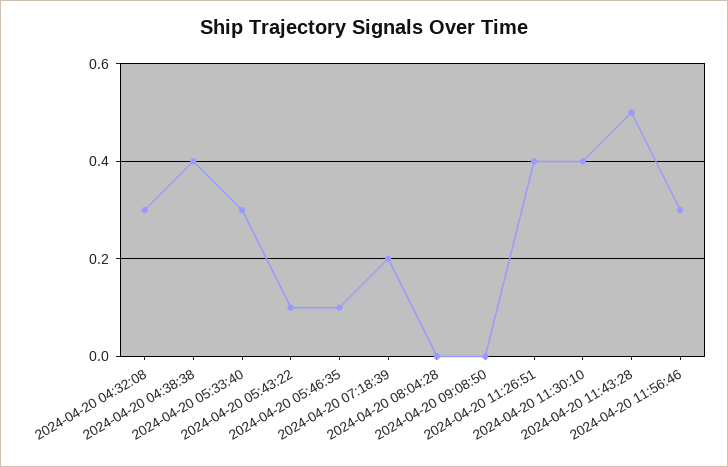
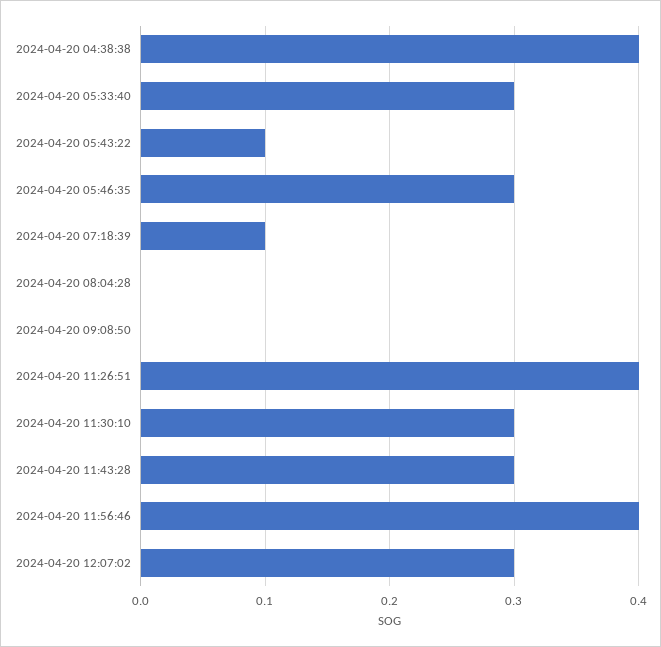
2024-04-20 04:32:08: 0.3 -> none
2024-04-20 05:46:35: 0.1 -> 0.3
2024-04-20 07:18:39: 0.2 -> 0.1
2024-04-20 11:30:10: 0.4 -> 0.3
2024-04-20 11:43:28: 0.5 -> 0.3
2024-04-20 11:56:46: 0.3 -> 0.4
2024-04-20 12:07:02: none -> 0.3

